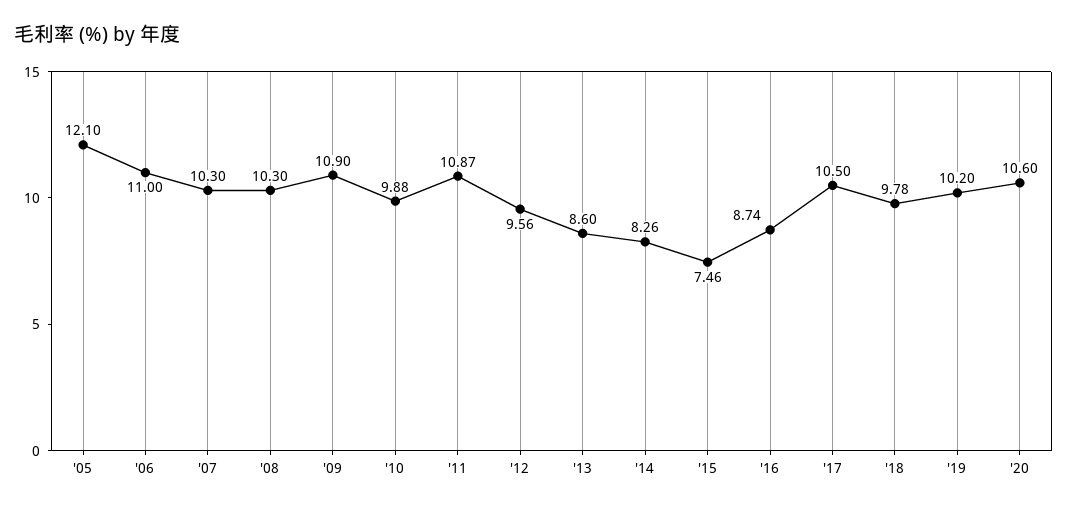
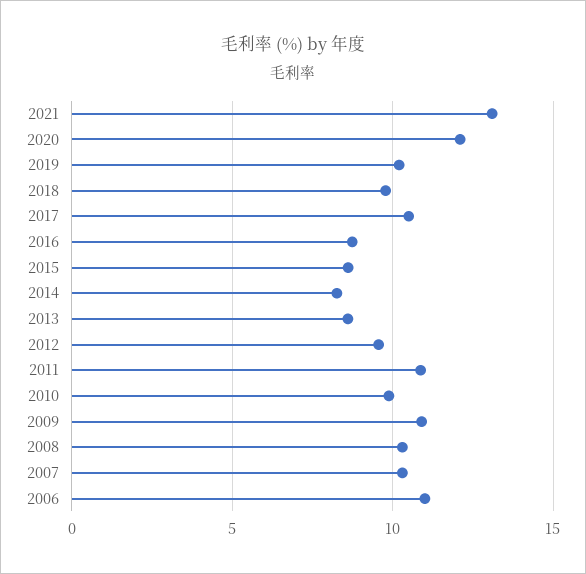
'05: 12.1 -> none
'15: 7.46 -> 8.5
'20: 10.6 -> 12
2021: none -> 13

